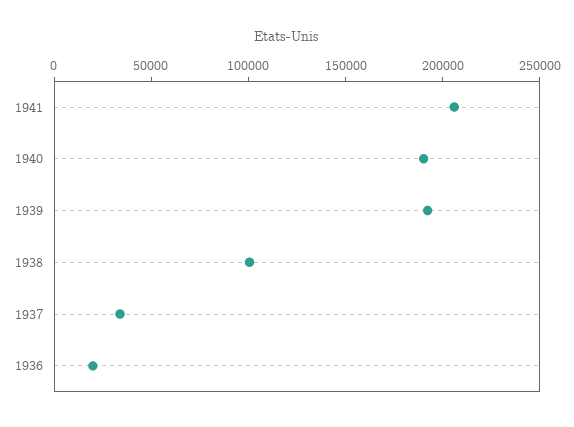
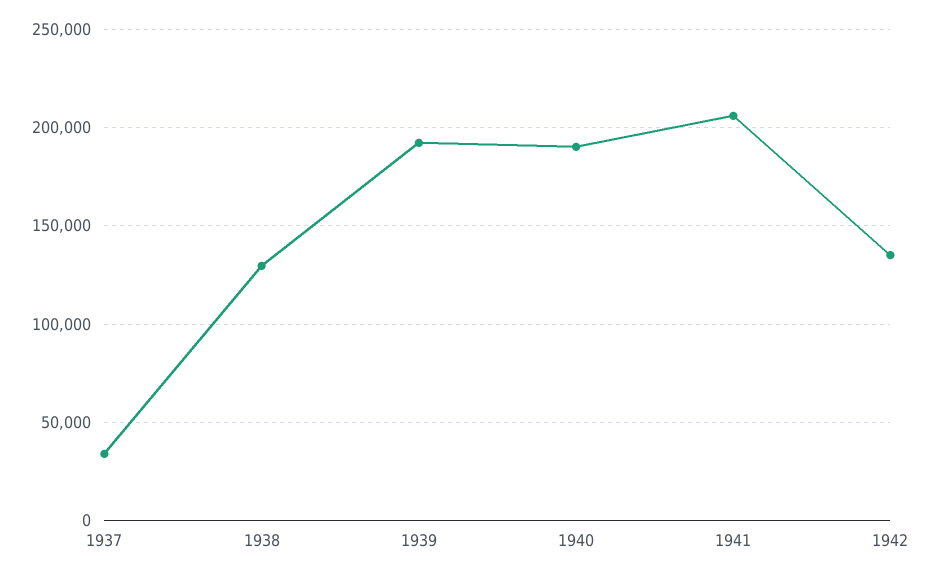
1938: 100000 -> 130000
1936: 20000 -> none
1942: none -> 135000

